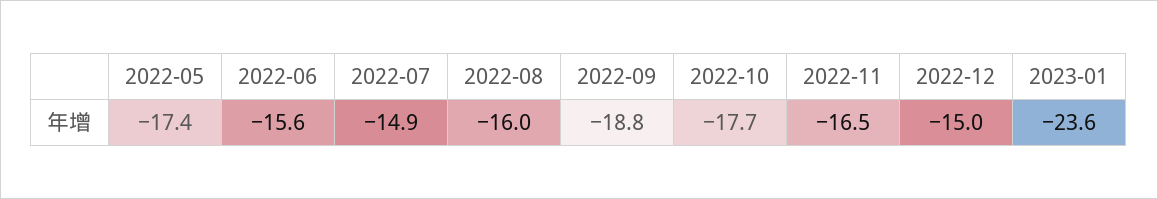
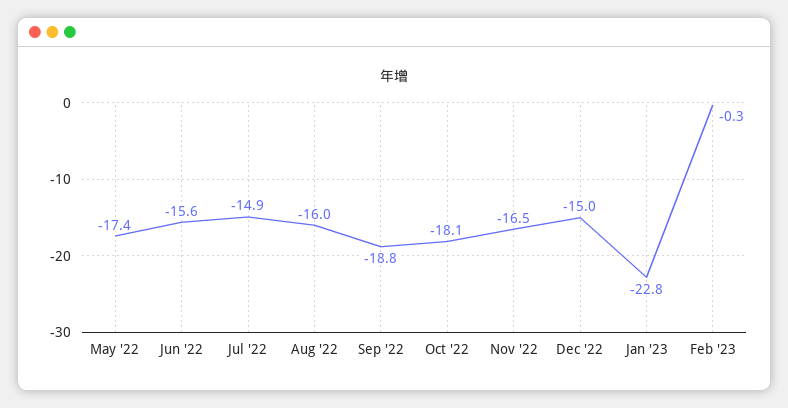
2022-10: -17.7 -> -18.1
2023-01: -23.6 -> -22.8
Feb '23: none -> -0.3

